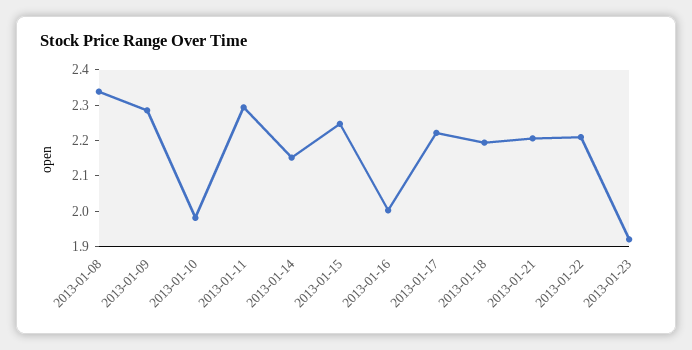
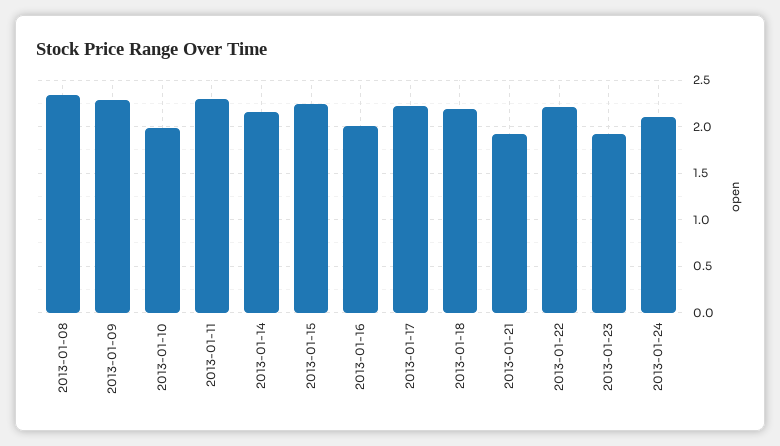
2013-01-21: 2.2 -> 1.9
2013-01-24: none -> 2.1

